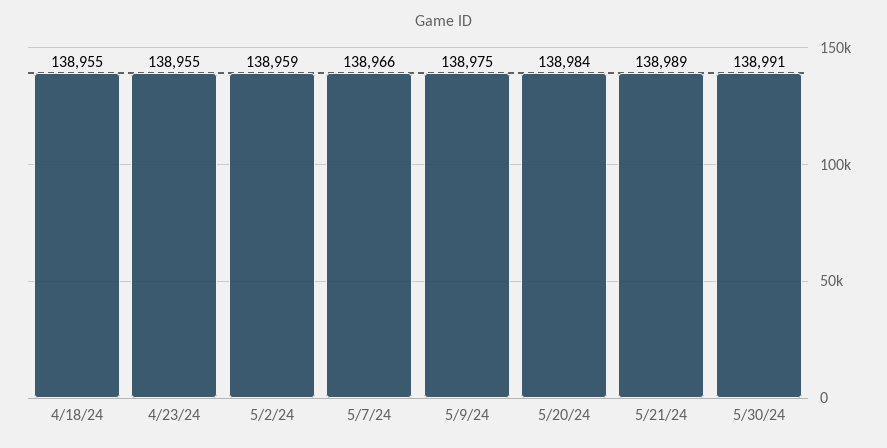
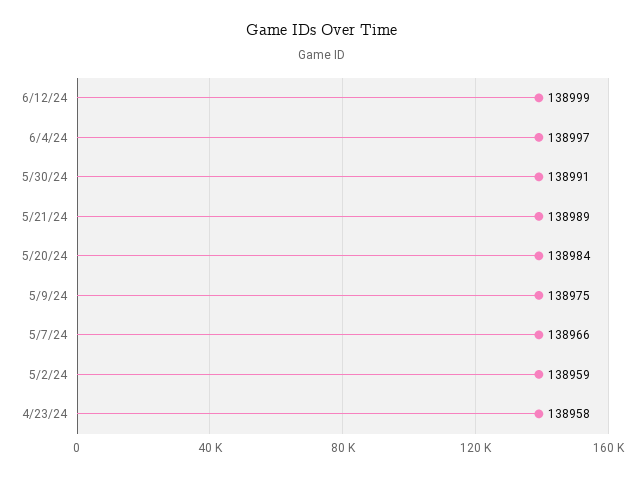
4/18/24: 138955 -> none
4/23/24: 138955 -> 138958
6/12/24: none -> 138999
6/4/24: none -> 138997

